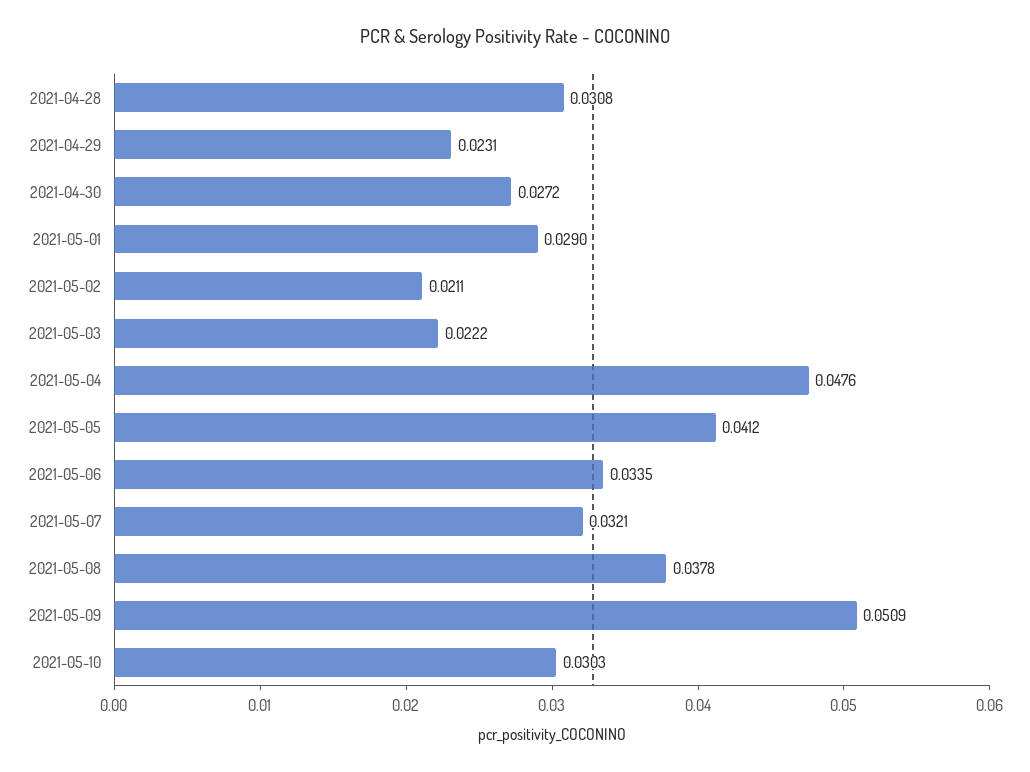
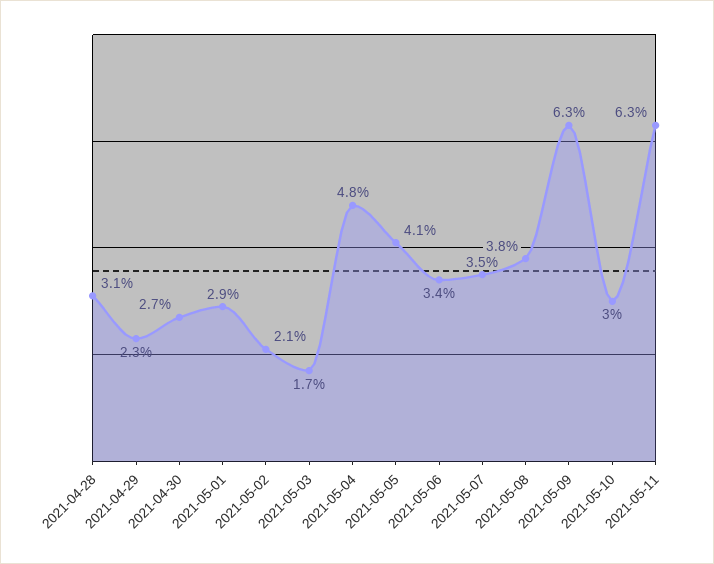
2021-05-03: 0.0222 -> 0.017
2021-05-07: 0.0321 -> 0.035
2021-05-09: 0.0509 -> 0.063
2021-05-11: none -> 0.063

